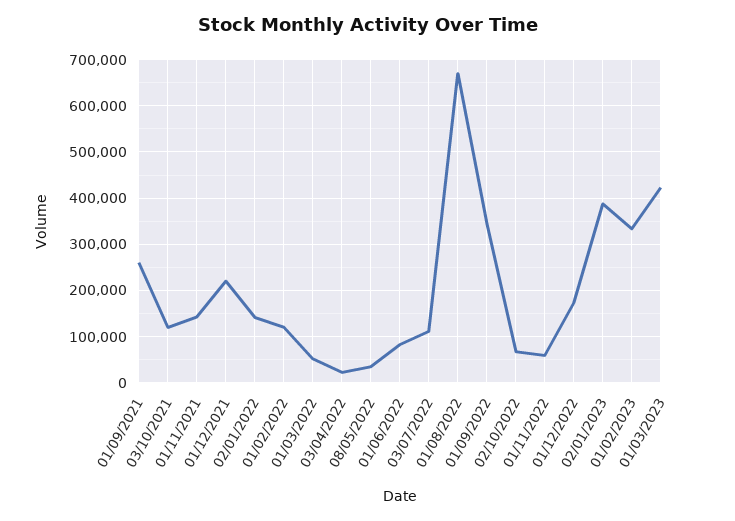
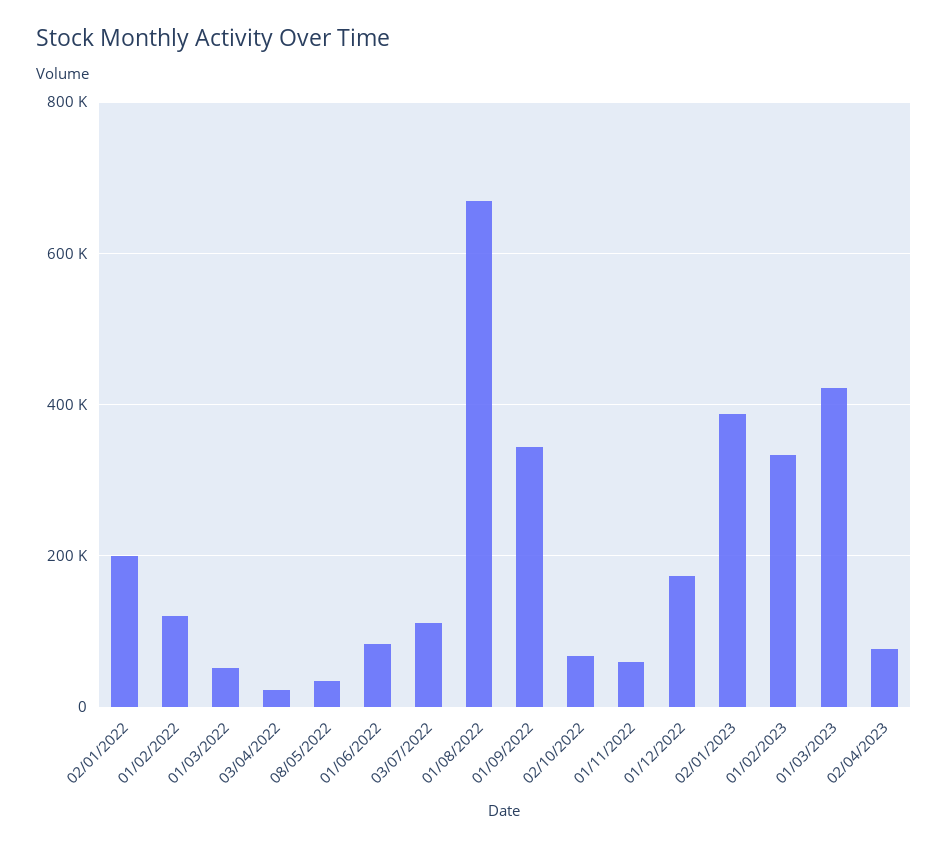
01/09/2021: 260000 -> none
03/10/2021: 120000 -> none
01/11/2021: 140000 -> none
01/12/2021: 220000 -> none
02/01/2022: 140000 -> 200000
02/04/2023: none -> 80000

